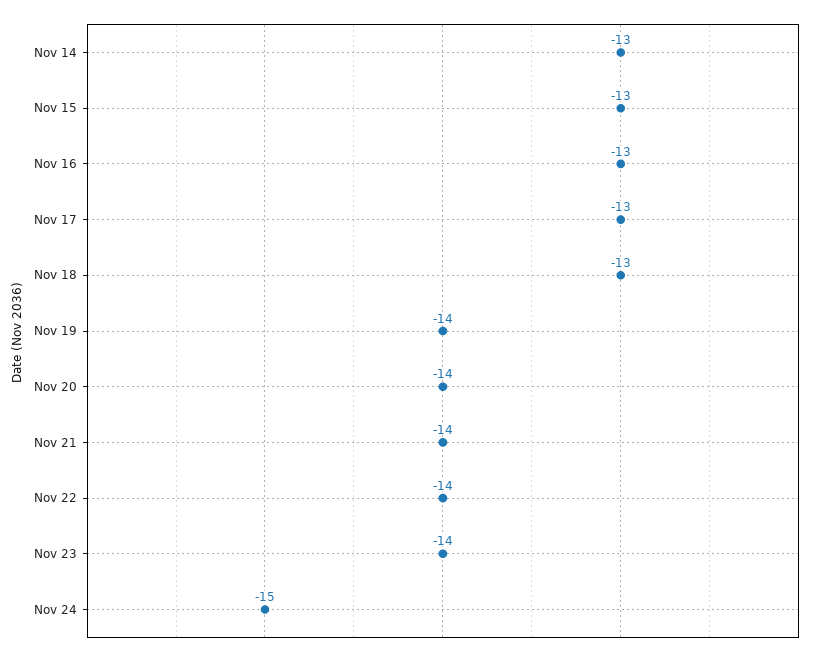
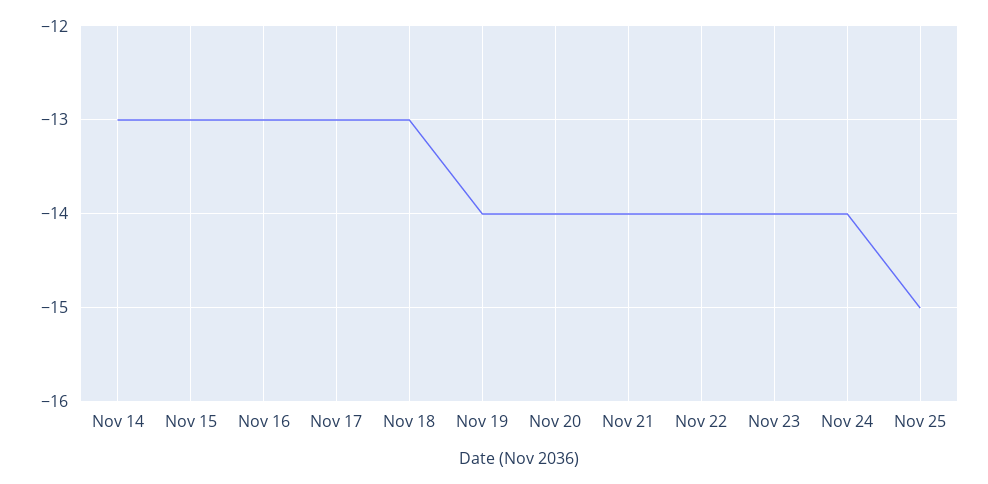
Nov 24: -15 -> -14
Nov 25: none -> -15

